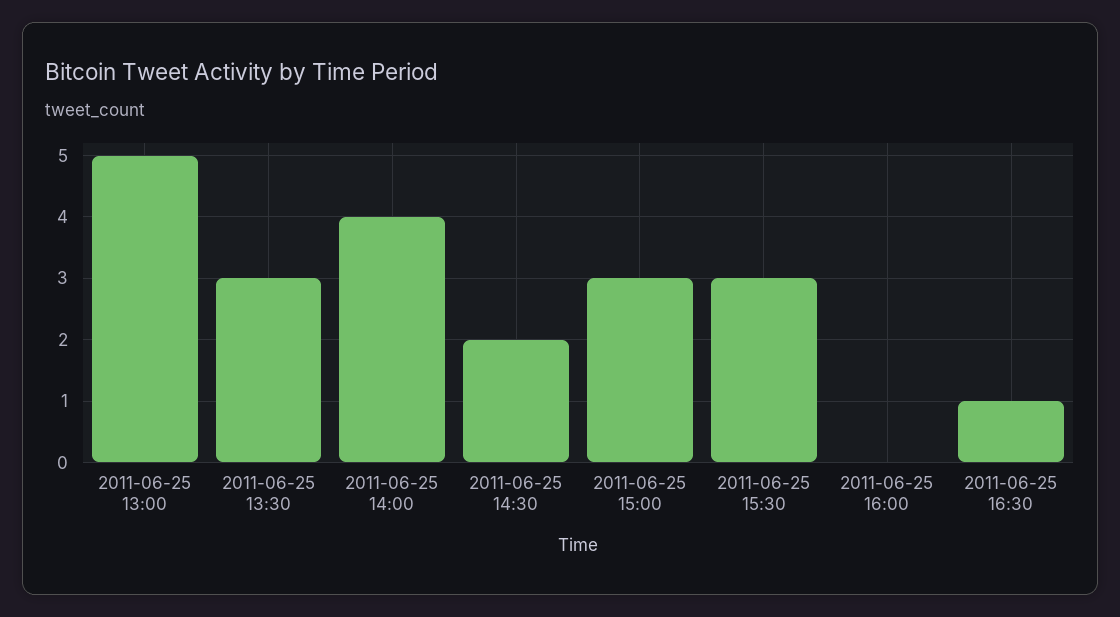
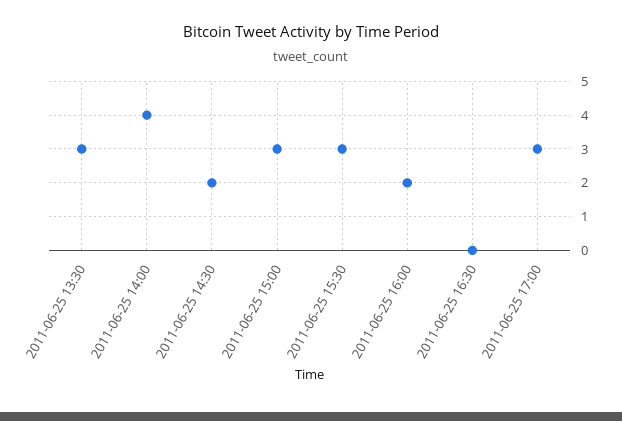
2011-06-25 13:00: 5 -> none
2011-06-25 16:00: 0 -> 2
2011-06-25 16:30: 1 -> 0
2011-06-25 17:00: none -> 3

